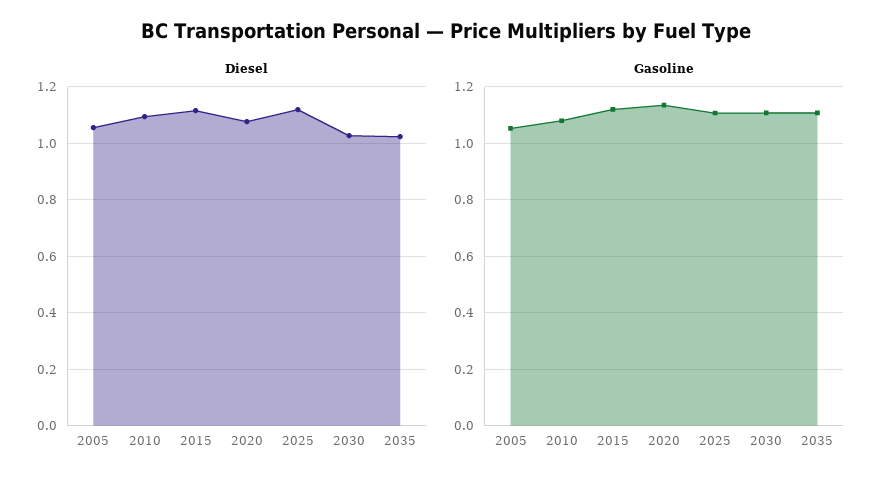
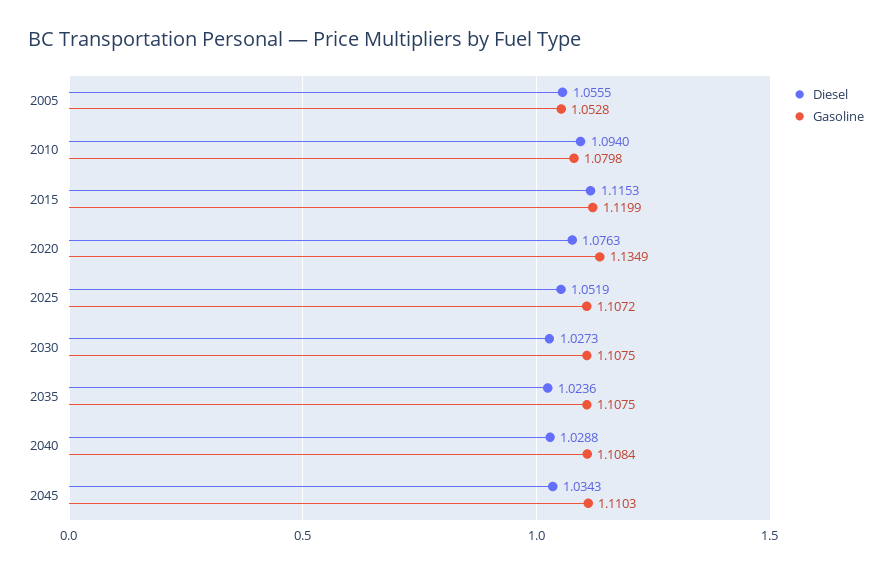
Diesel, 2025: 1.125 -> 1.0519
Diesel, 2040: none -> 1.0288
Gasoline, 2040: none -> 1.1084
Diesel, 2045: none -> 1.0343
Gasoline, 2045: none -> 1.1103

